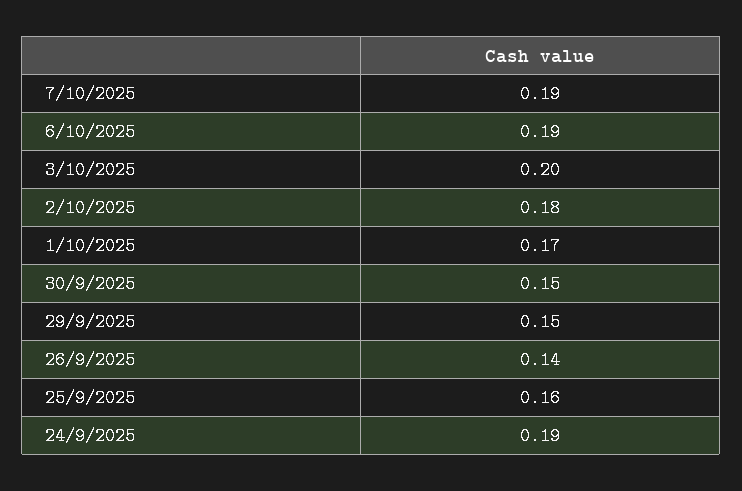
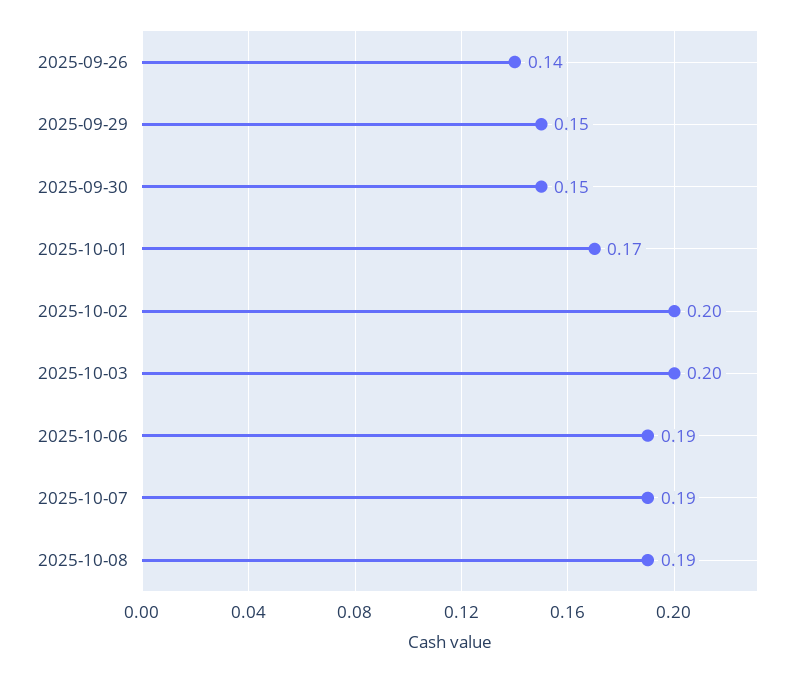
2/10/2025: 0.18 -> 0.2
25/9/2025: 0.16 -> none
24/9/2025: 0.19 -> none
2025-10-08: none -> 0.19

